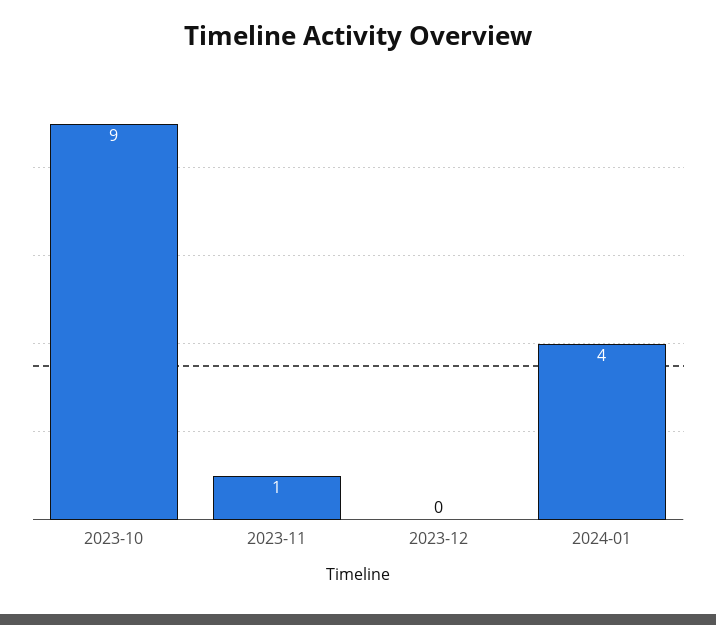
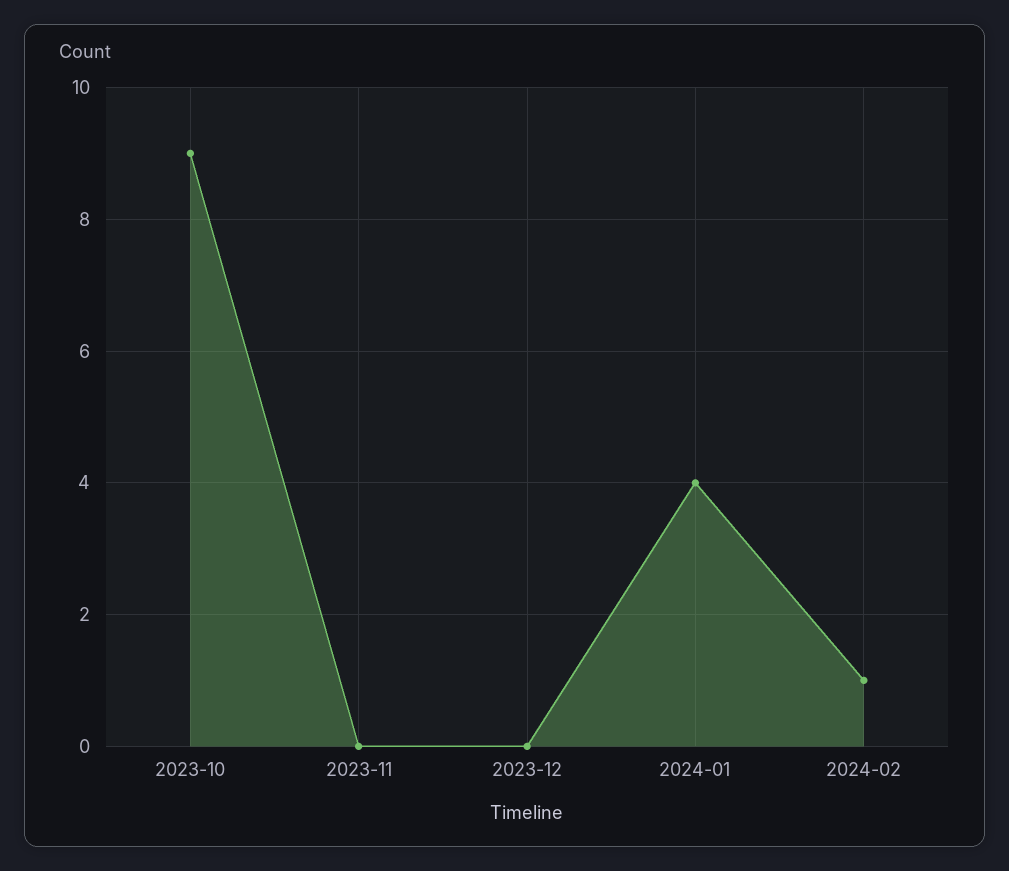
2023-11: 1 -> 0
2024-02: none -> 1

